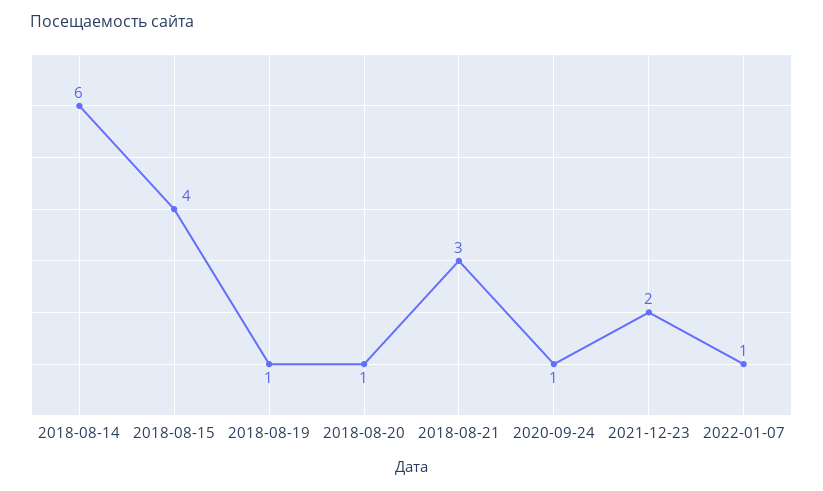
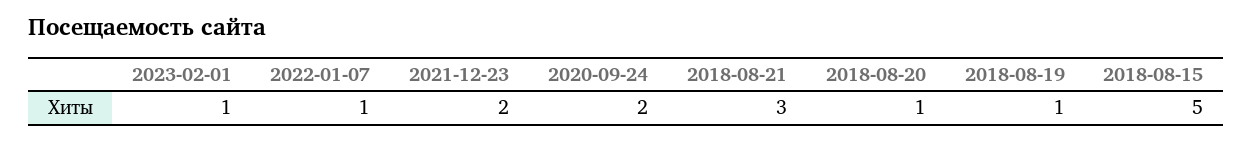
2018-08-14: 6 -> none
2018-08-15: 4 -> 5
2020-09-24: 1 -> 2
2023-02-01: none -> 1

